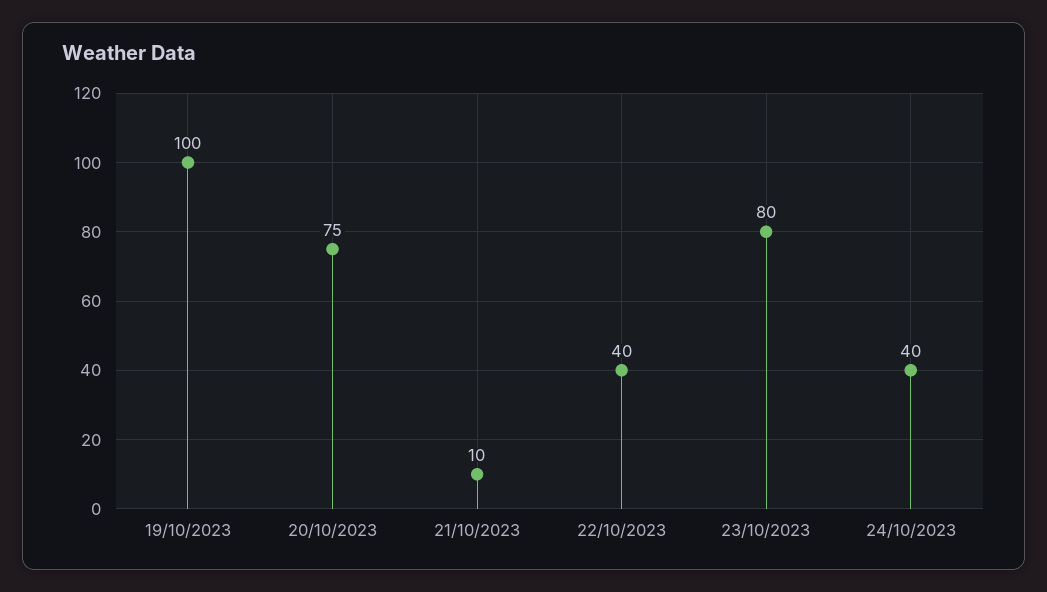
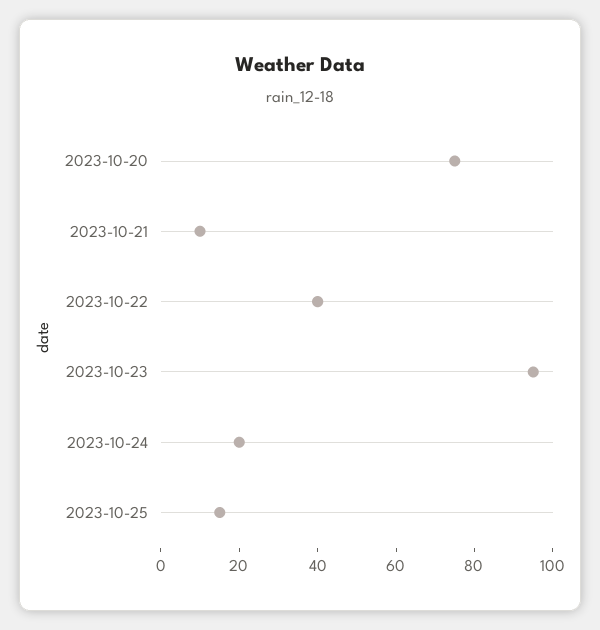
19/10/2023: 100 -> none
23/10/2023: 80 -> 95
24/10/2023: 40 -> 20
2023-10-25: none -> 15

